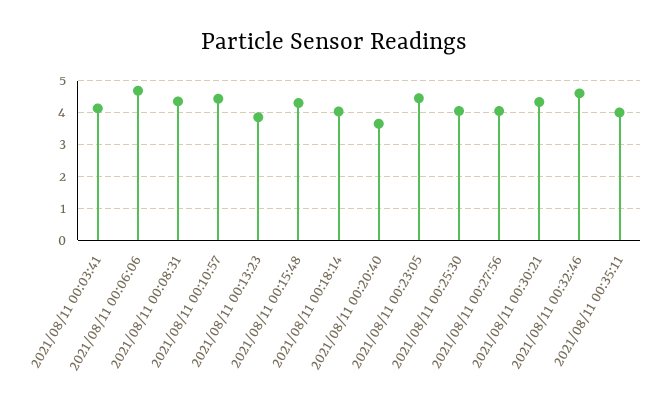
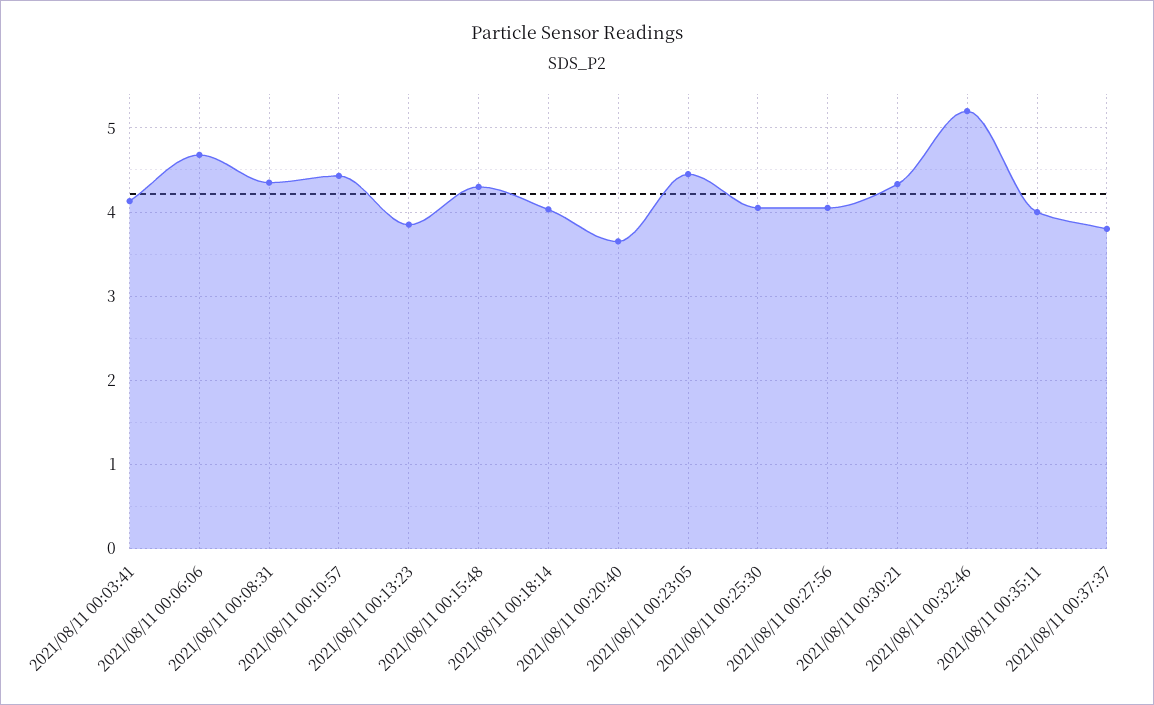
2021/08/11 00:32:46: 4.6 -> 5.2
2021/08/11 00:37:37: none -> 3.8

